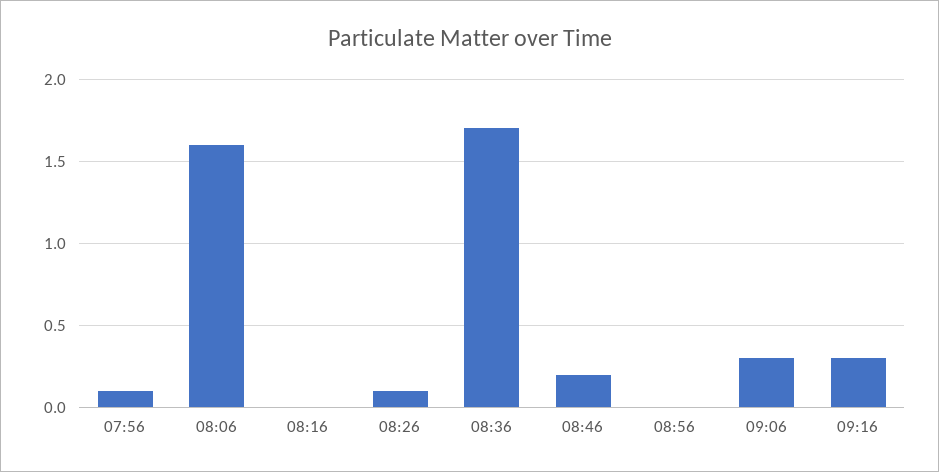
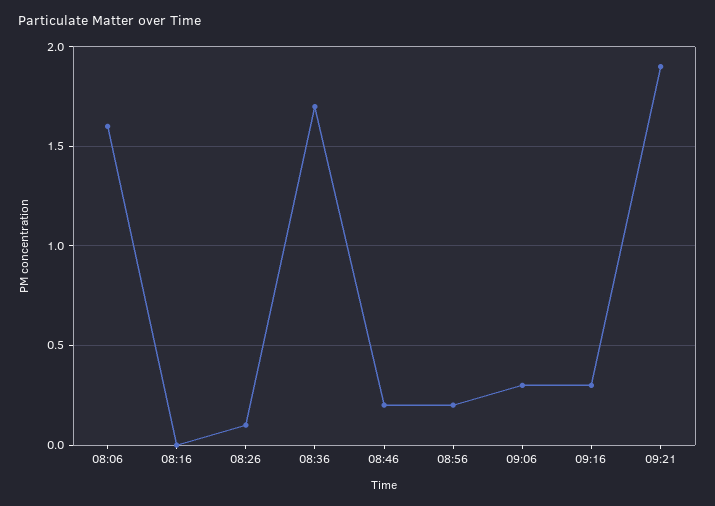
07:56: 0.1 -> none
08:56: 0 -> 0.2
09:21: none -> 1.9

